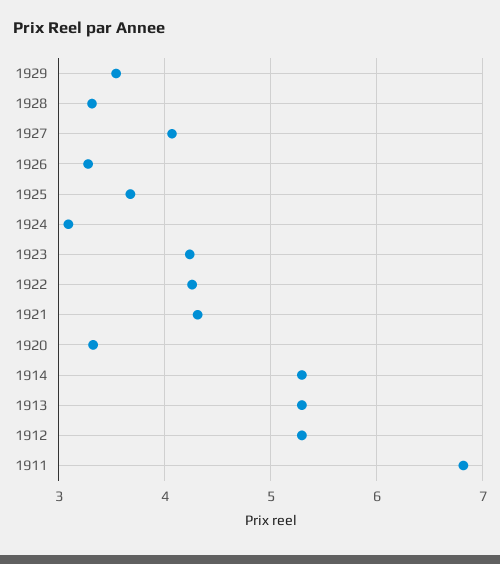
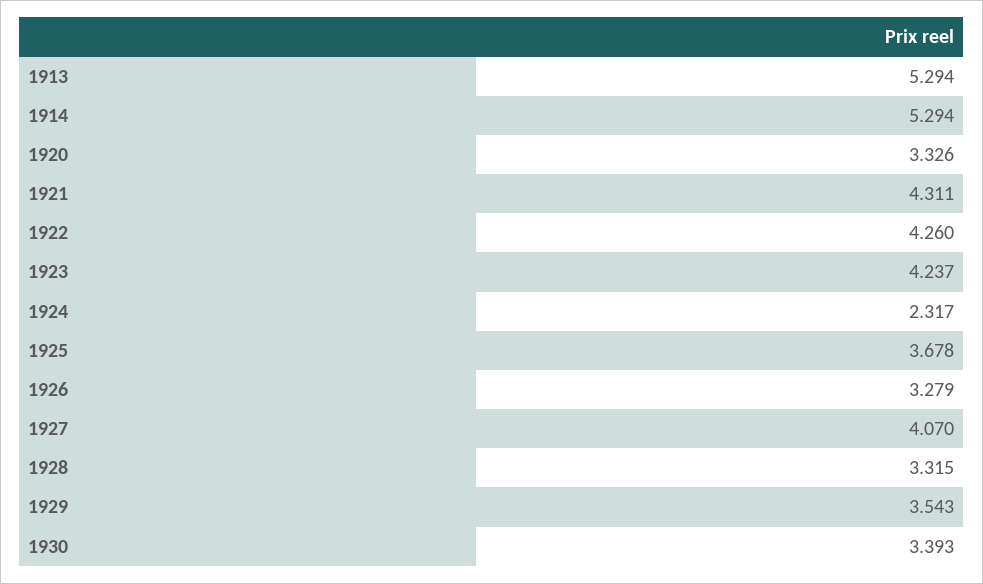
1924: 3.1 -> 2.317
1912: 5.3 -> none
1911: 6.8 -> none
1930: none -> 3.393

